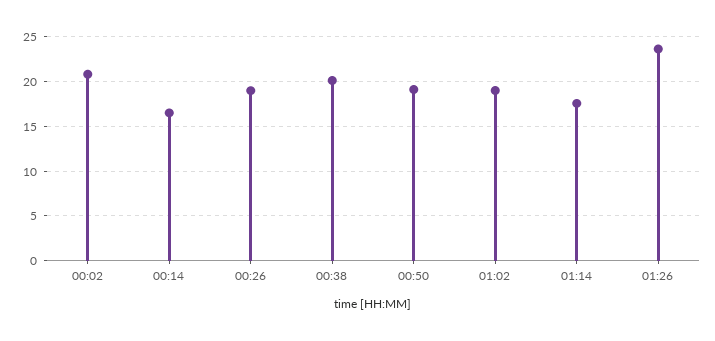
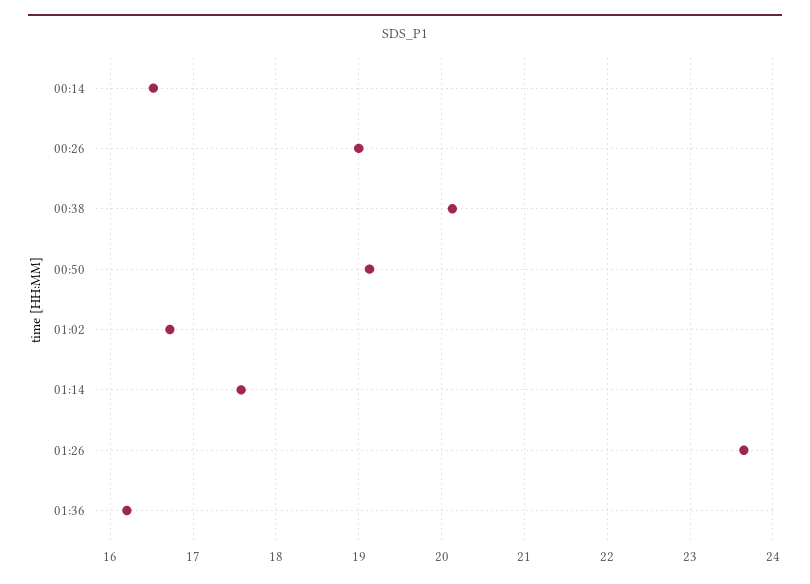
00:02: 21 -> none
01:02: 19 -> 16.7
01:36: none -> 16.2

